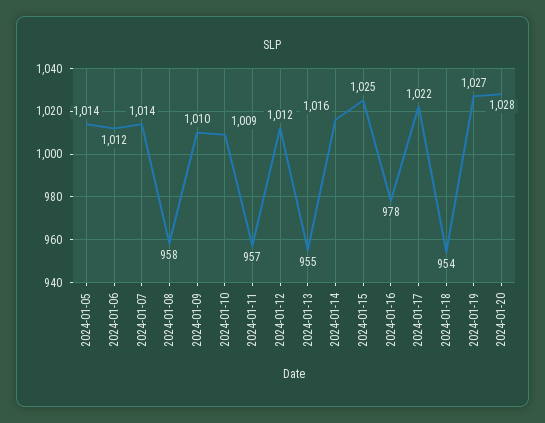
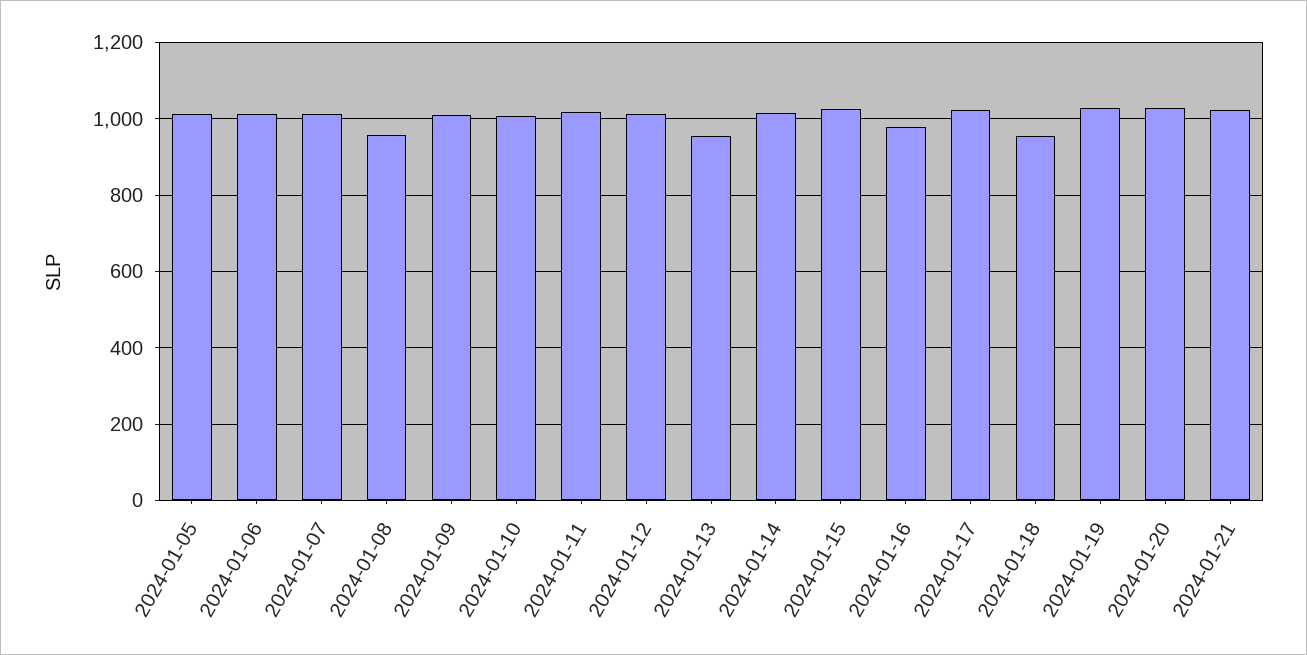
2024-01-11: 957 -> 1020
2024-01-21: none -> 1020

